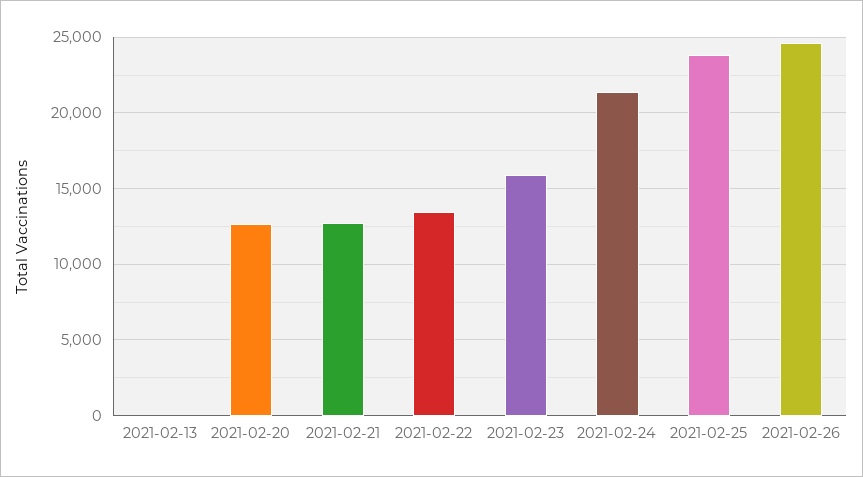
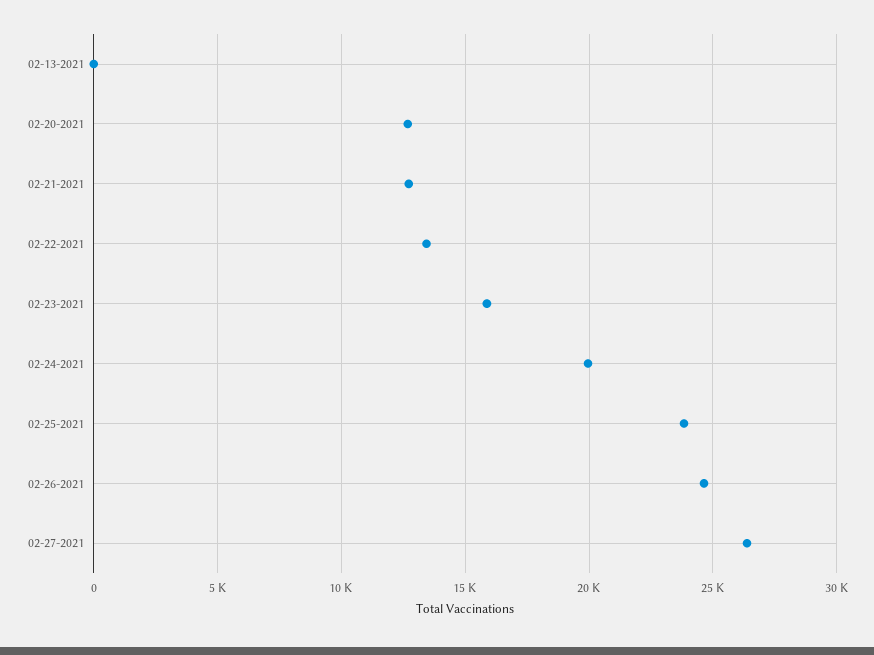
2021-02-24: 21500 -> 20000
02-27-2021: none -> 26500

